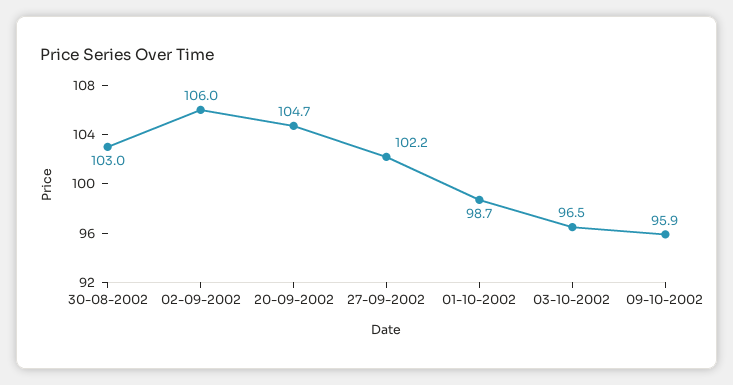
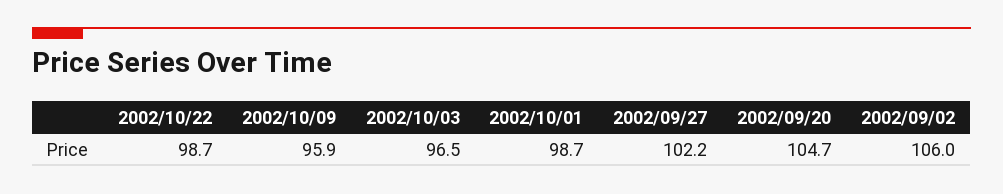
30-08-2002: 103 -> none
2002/10/22: none -> 98.7

